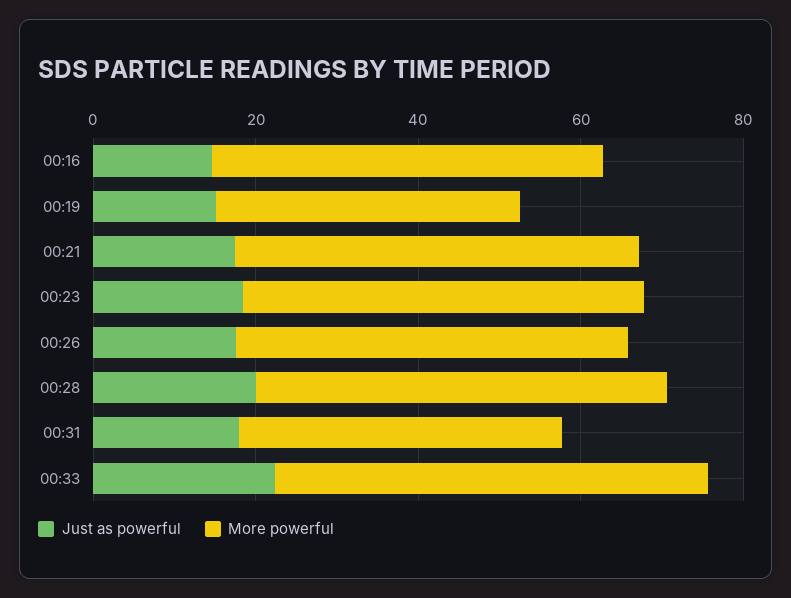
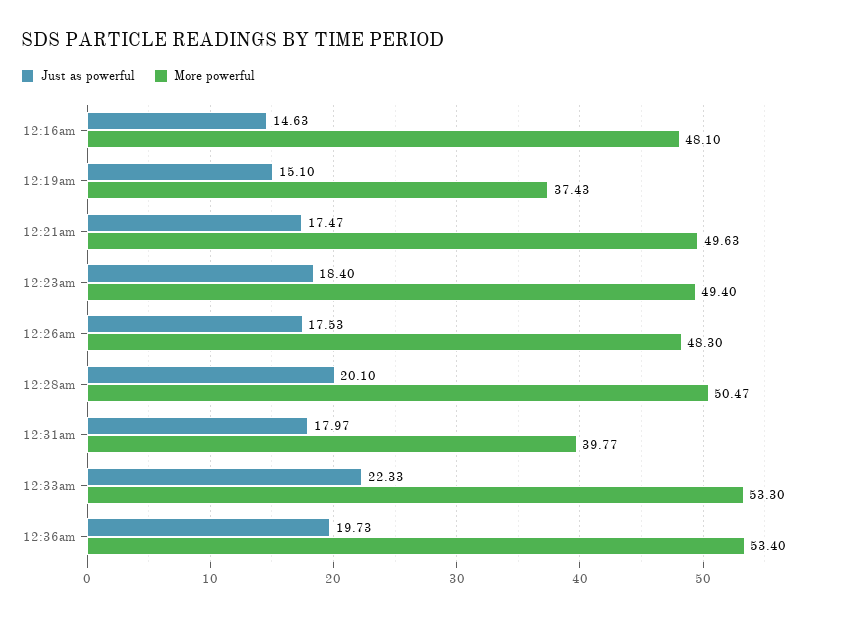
Just as powerful, 12:36am: none -> 19.73
More powerful, 12:36am: none -> 53.4

